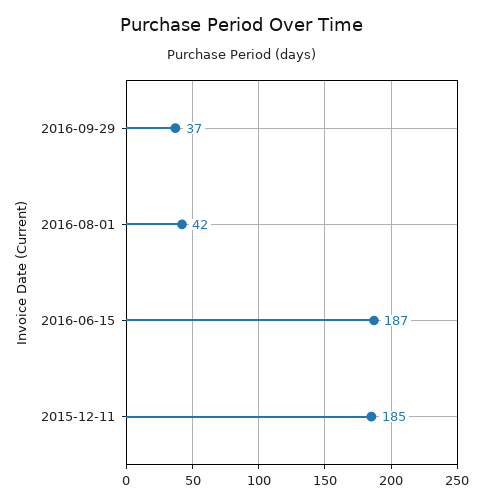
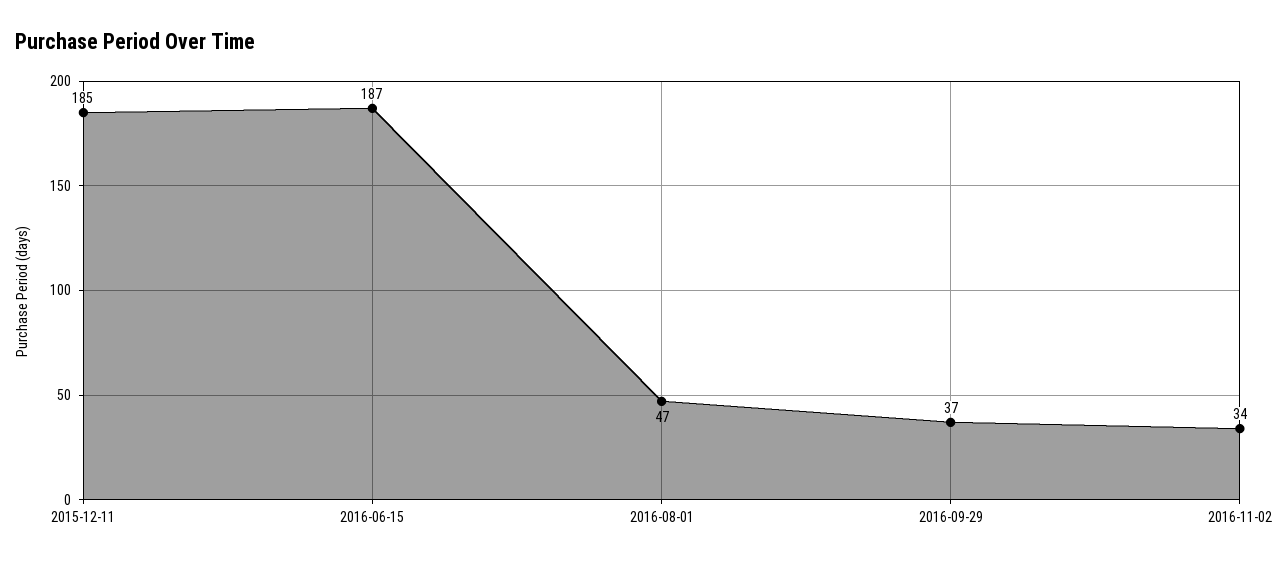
2016-08-01: 42 -> 47
2016-11-02: none -> 34

